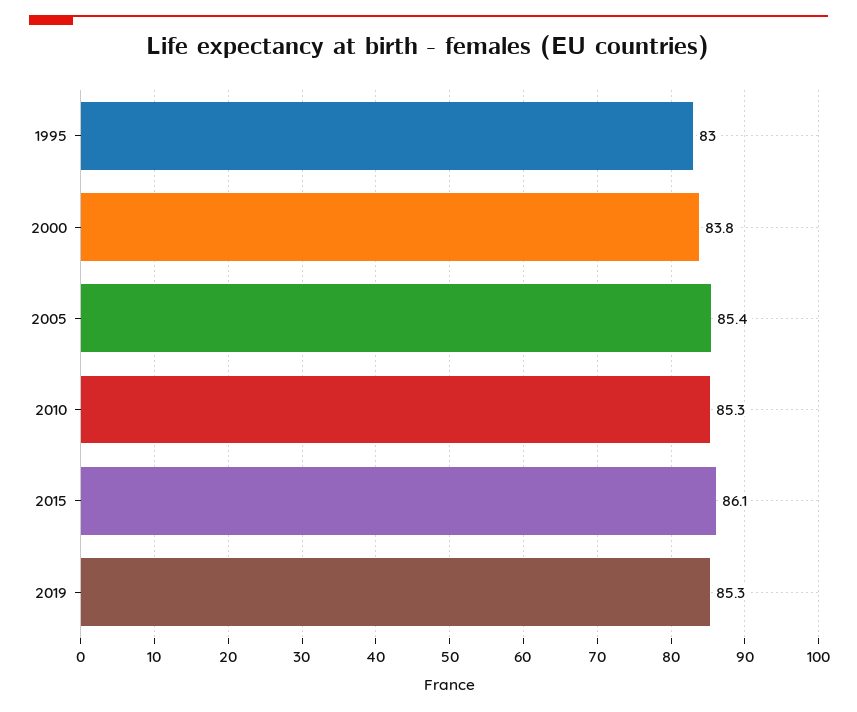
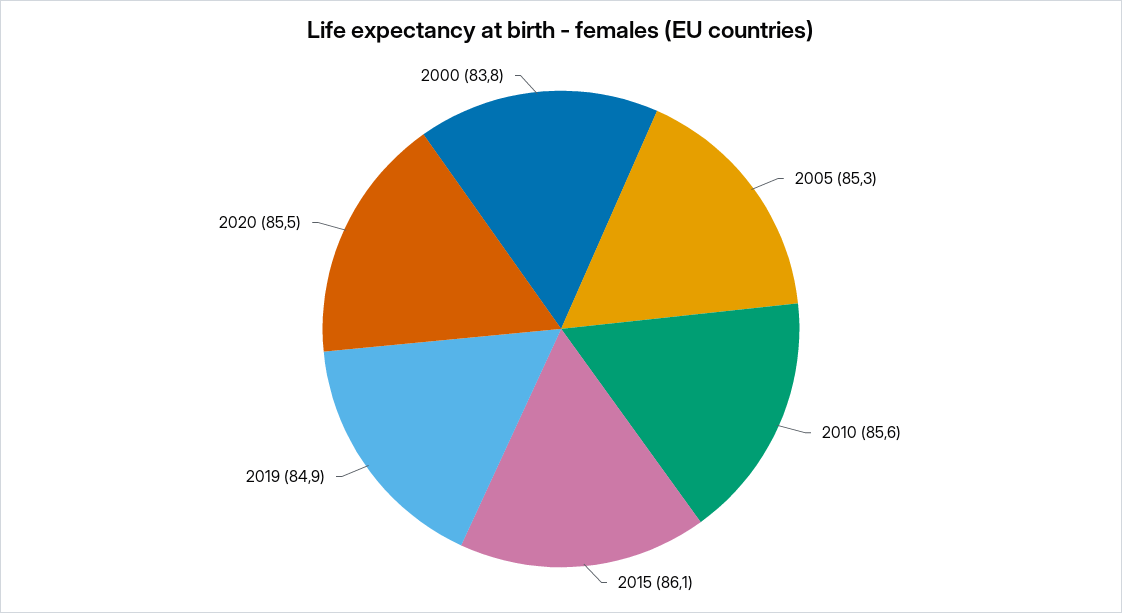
1995: 83 -> none
2005: 85.4 -> 85.3
2010: 85.3 -> 85.6
2019: 85.3 -> 84.9
2020: none -> 85.5

